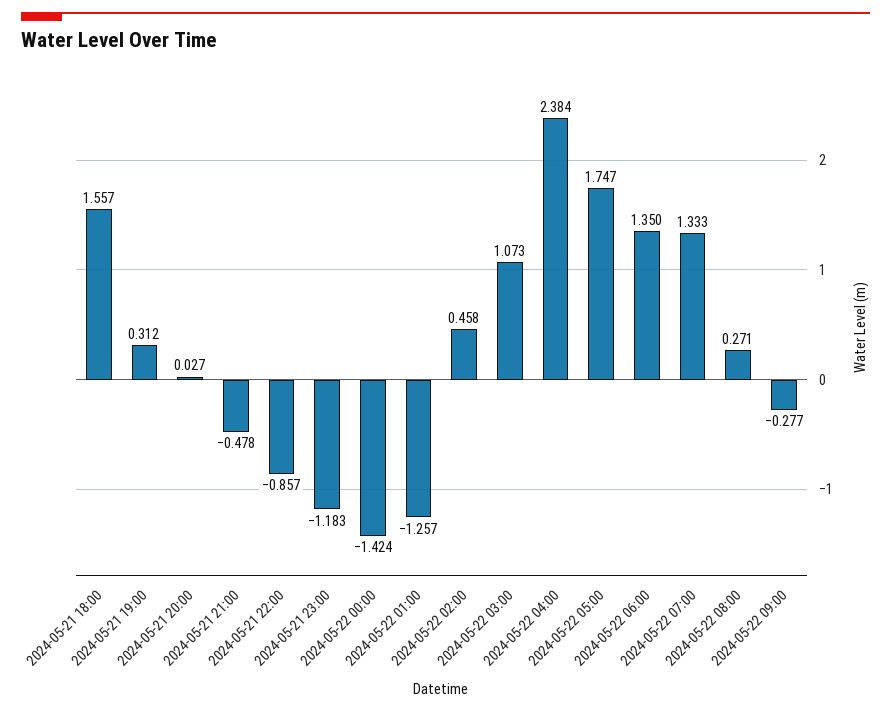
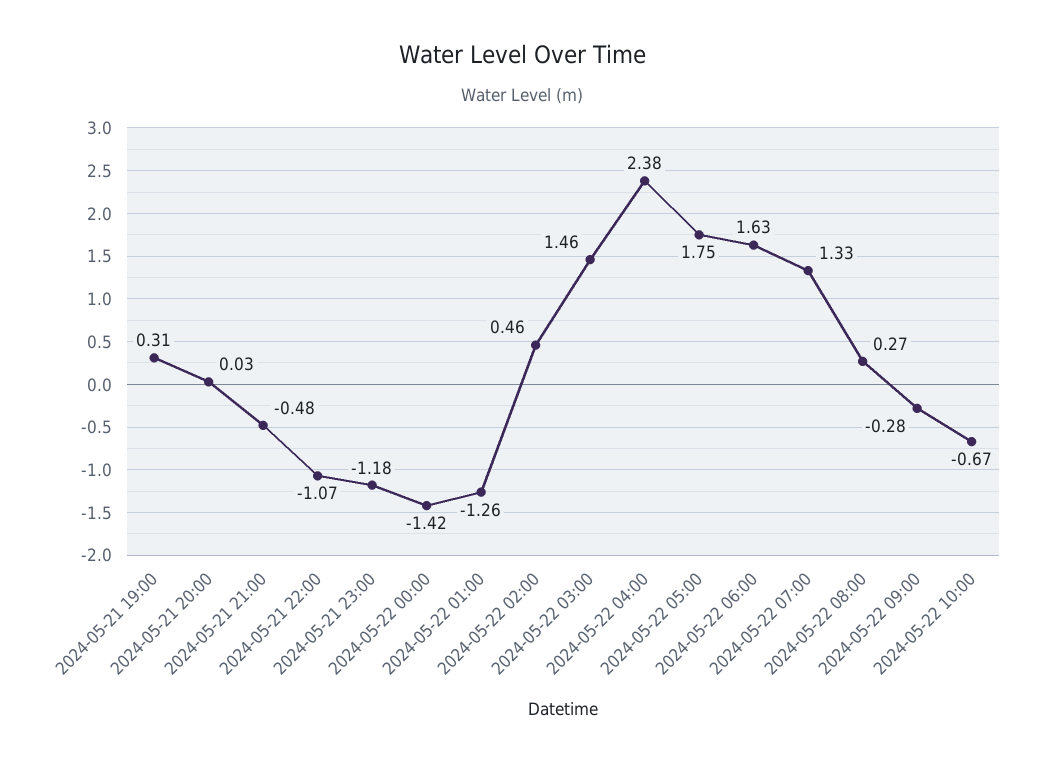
2024-05-21 18:00: 1.557 -> none
2024-05-21 22:00: -0.857 -> -1.07
2024-05-22 03:00: 1.073 -> 1.46
2024-05-22 06:00: 1.35 -> 1.63
2024-05-22 10:00: none -> -0.67

